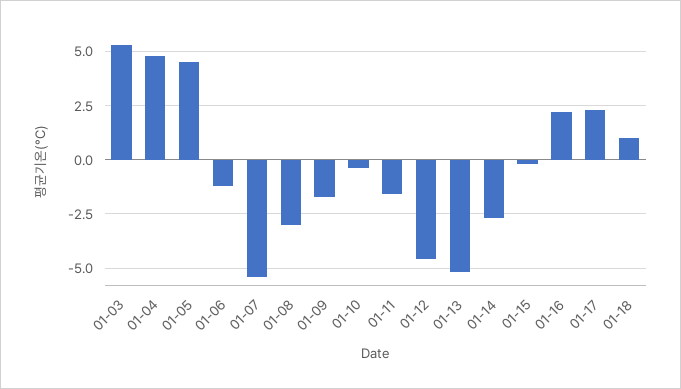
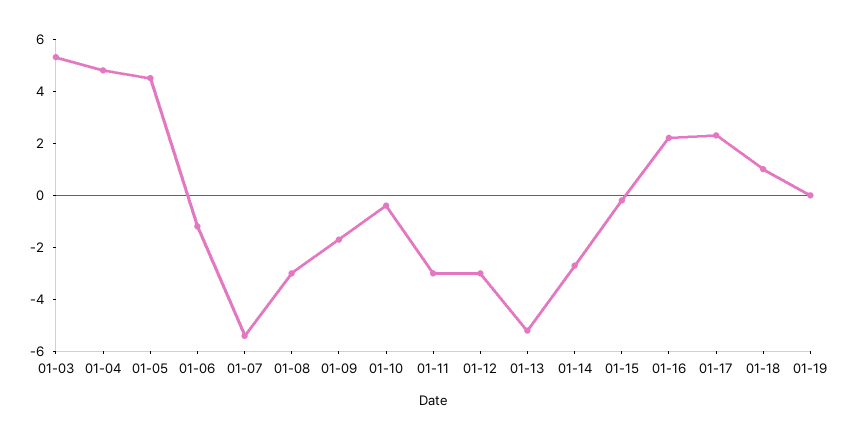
01-11: -1.5 -> -3
01-12: -4.5 -> -3
01-19: none -> 0

